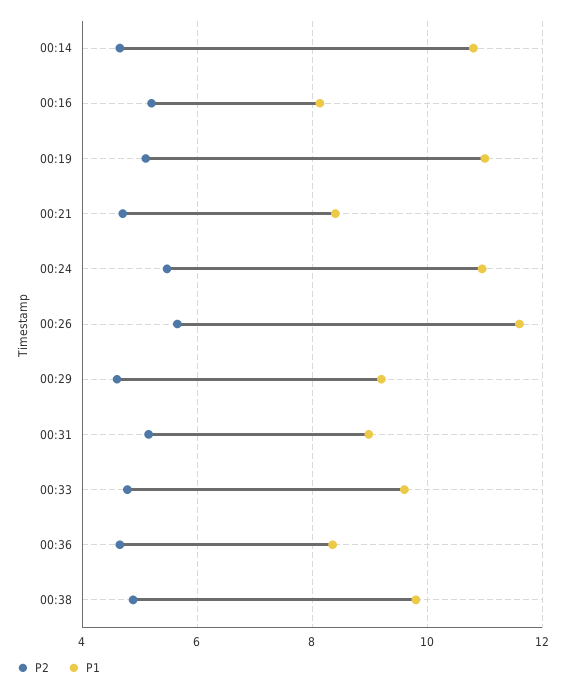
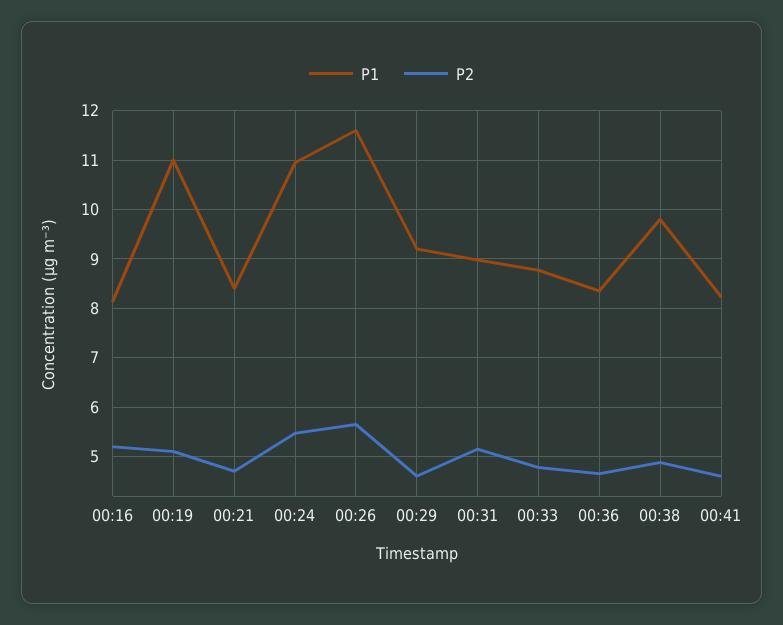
P2, 00:14: 4.6 -> none
P1, 00:14: 10.8 -> none
P1, 00:33: 9.6 -> 8.8
P1, 00:41: none -> 8.2
P2, 00:41: none -> 4.6

